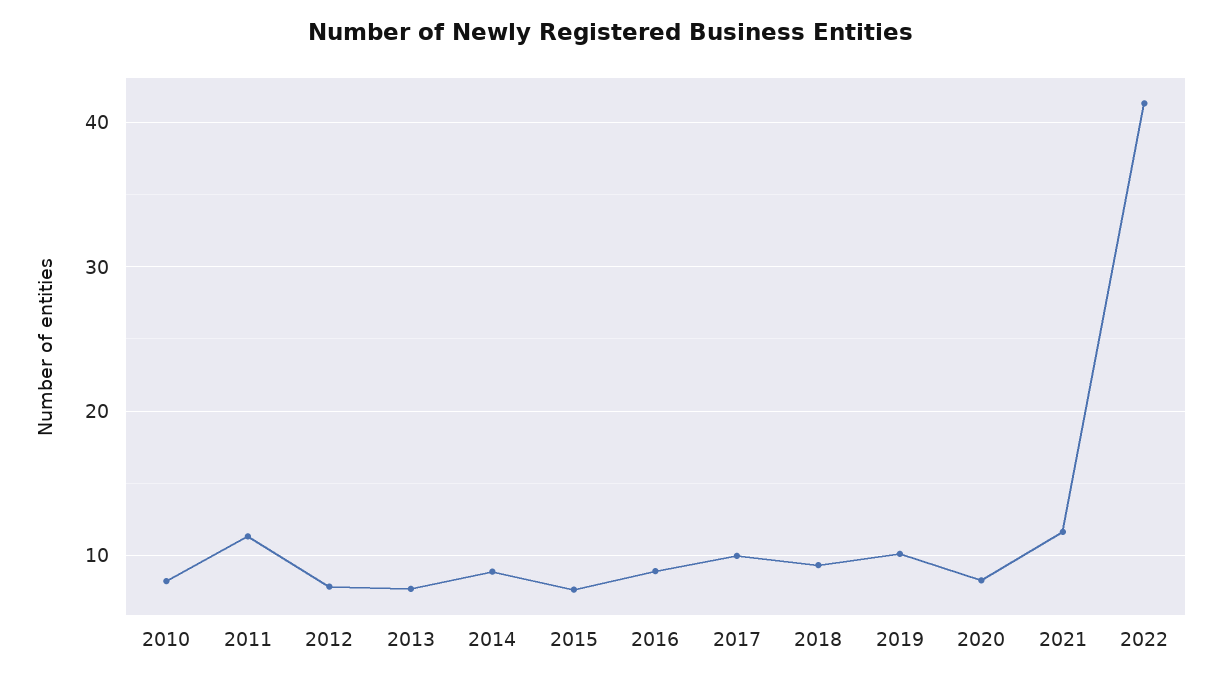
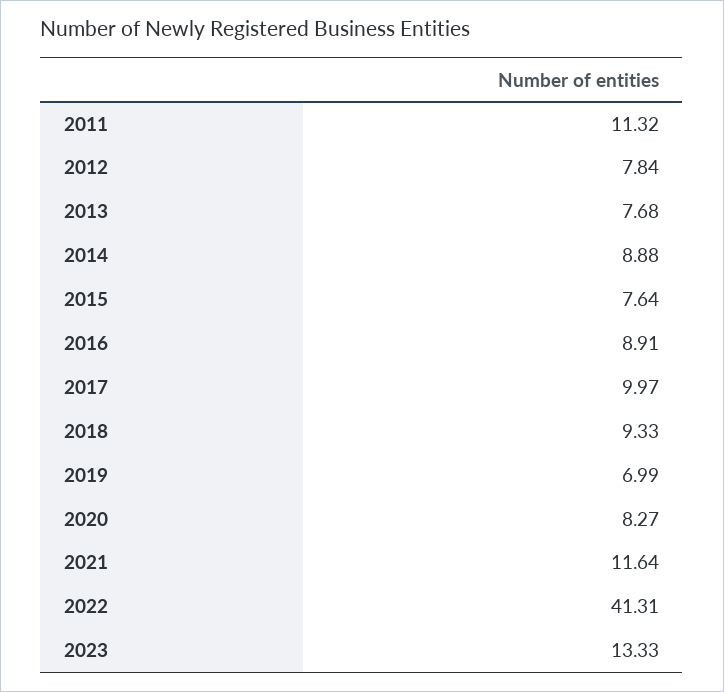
2010: 8 -> none
2019: 10 -> 6.99
2023: none -> 13.33

